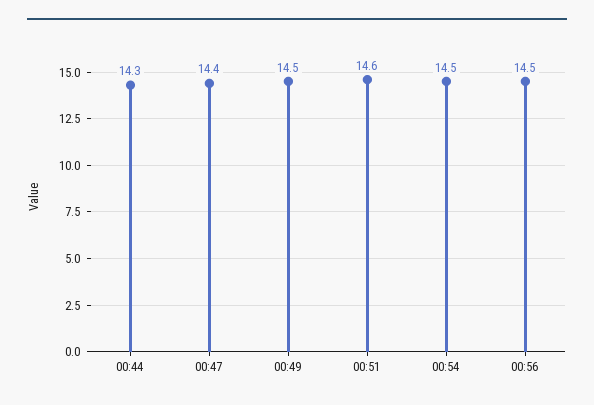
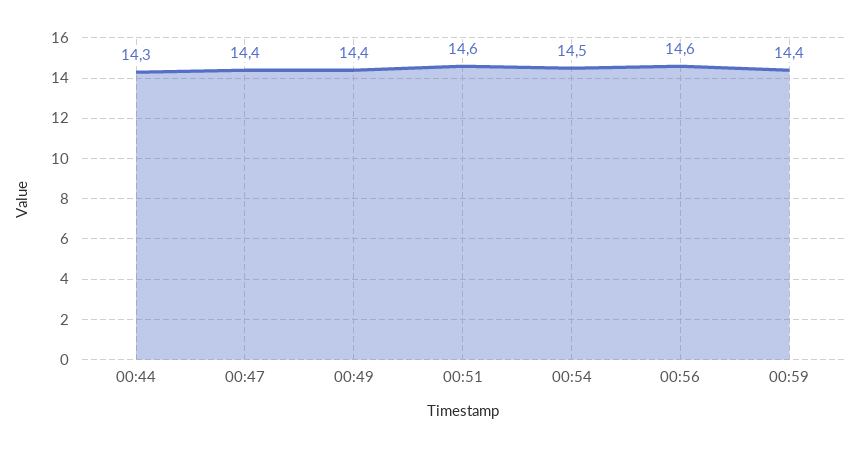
00:49: 14.5 -> 14.4
00:56: 14.5 -> 14.6
00:59: none -> 14.4

